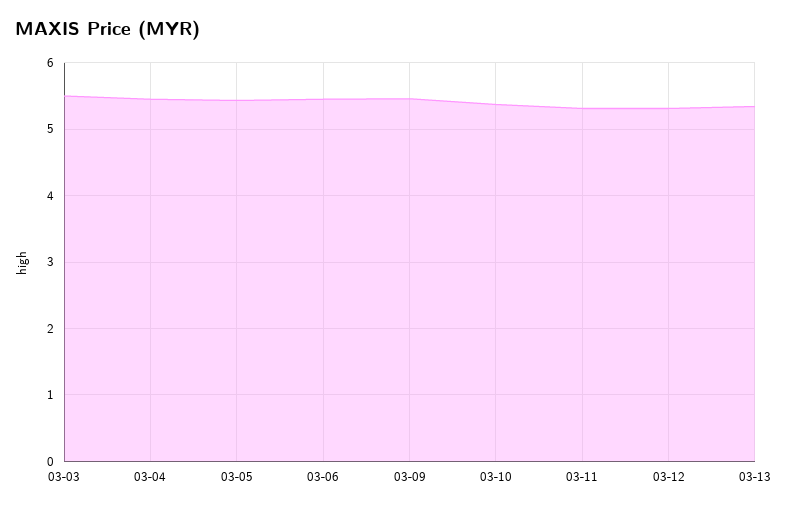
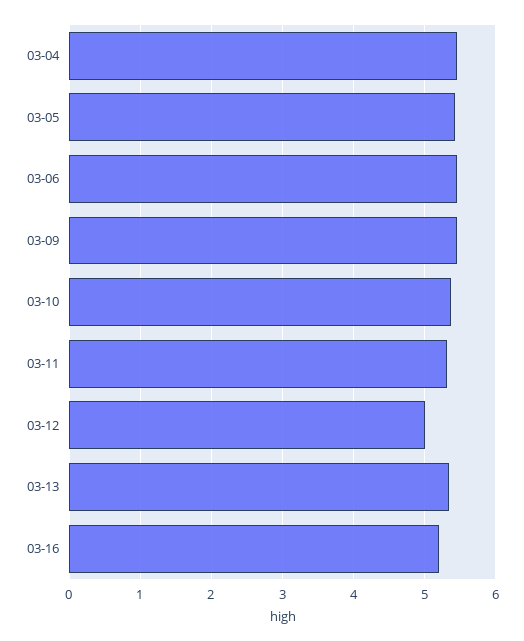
03-03: 5.5 -> none
03-12: 5.3 -> 5
03-16: none -> 5.2

